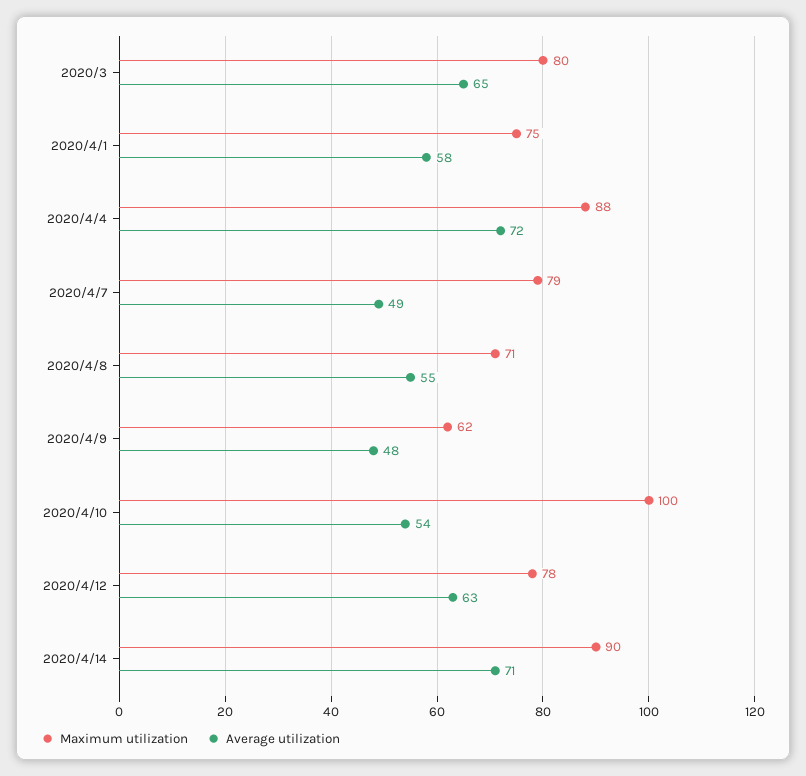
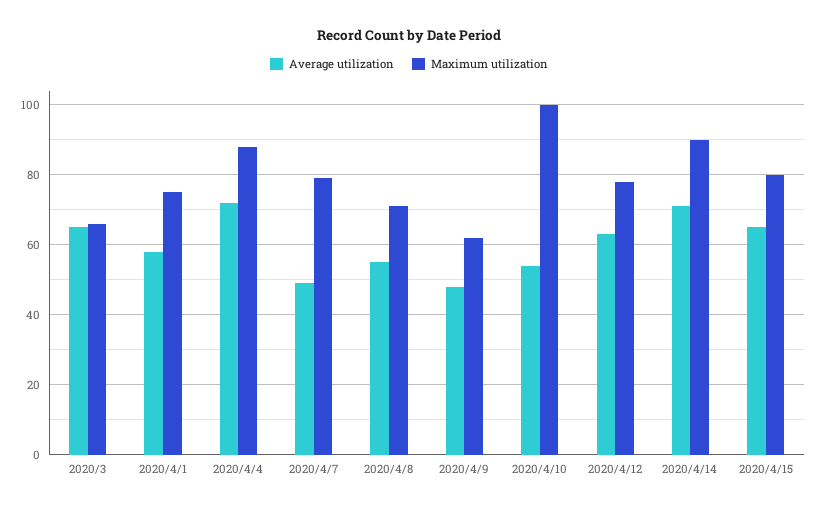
Maximum utilization, 2020/3: 80 -> 65
Average utilization, 2020/4/15: none -> 65
Maximum utilization, 2020/4/15: none -> 80

